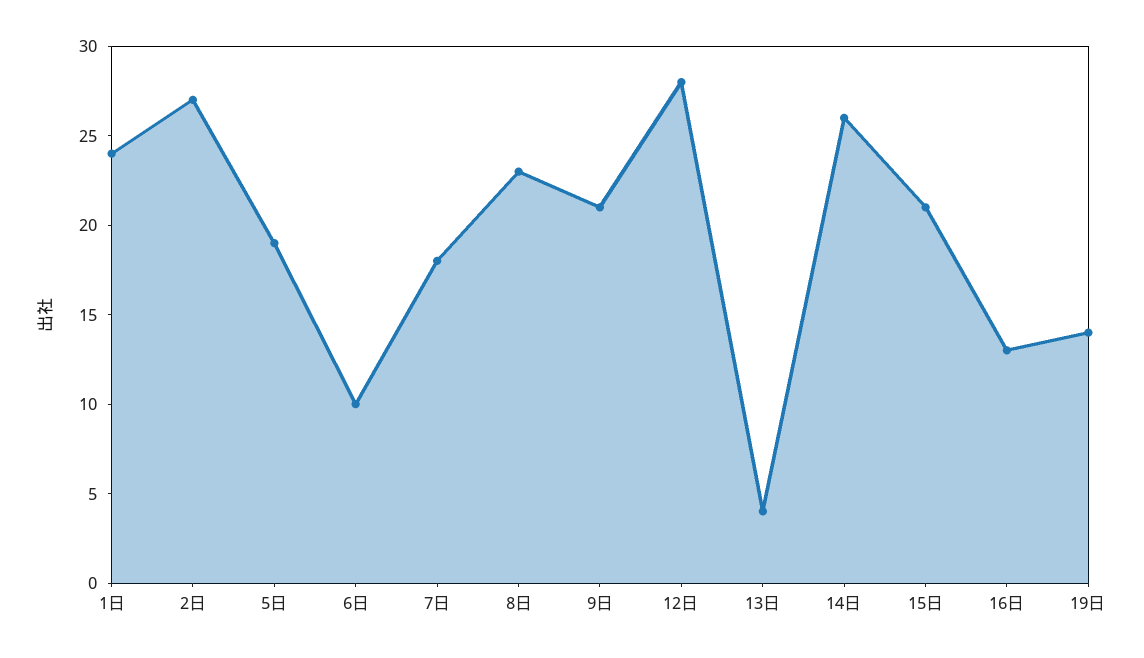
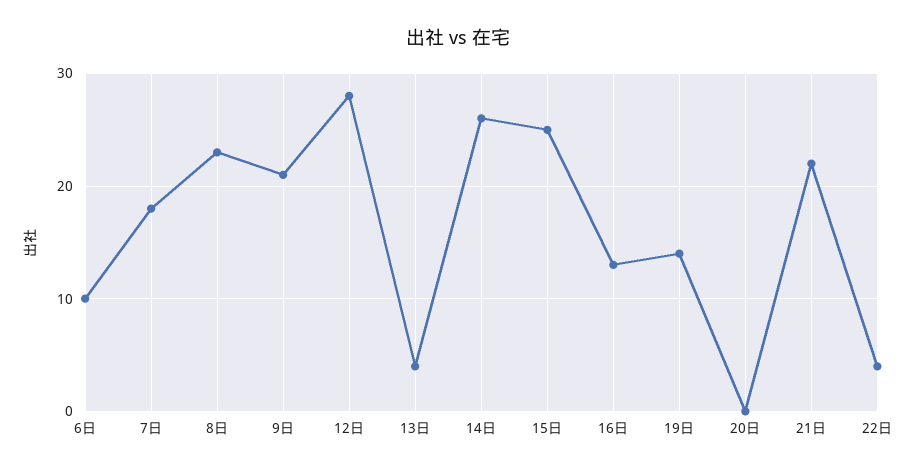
1日: 24 -> none
2日: 27 -> none
5日: 19 -> none
15日: 21 -> 25
20日: none -> 0
21日: none -> 22
22日: none -> 4

